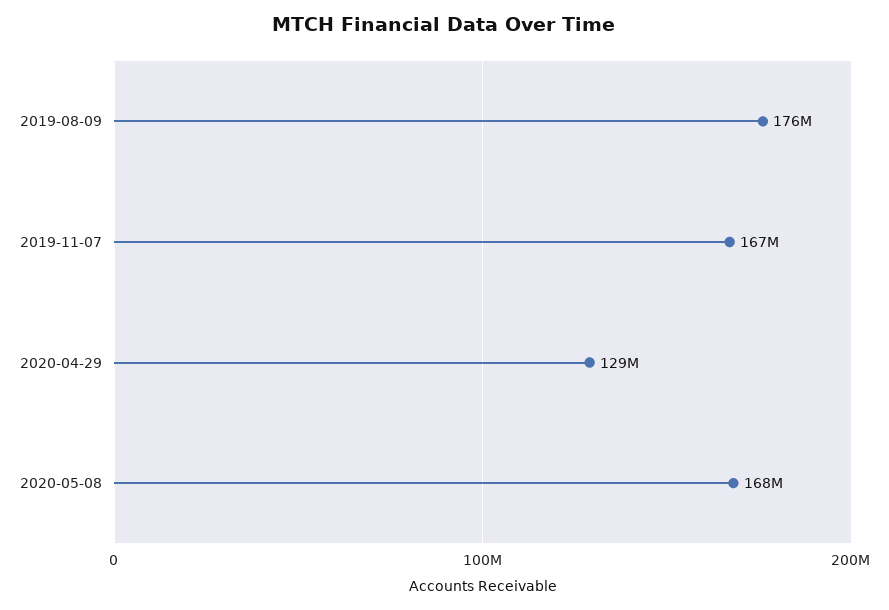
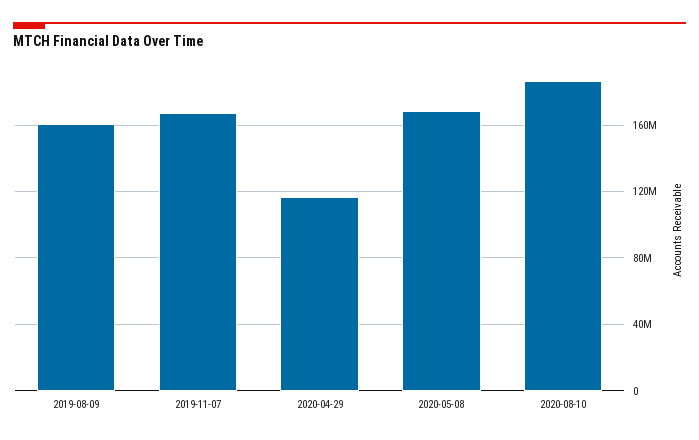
2019-08-09: 176000000 -> 160000000
2020-04-29: 129000000 -> 115000000
2020-08-10: none -> 185000000

